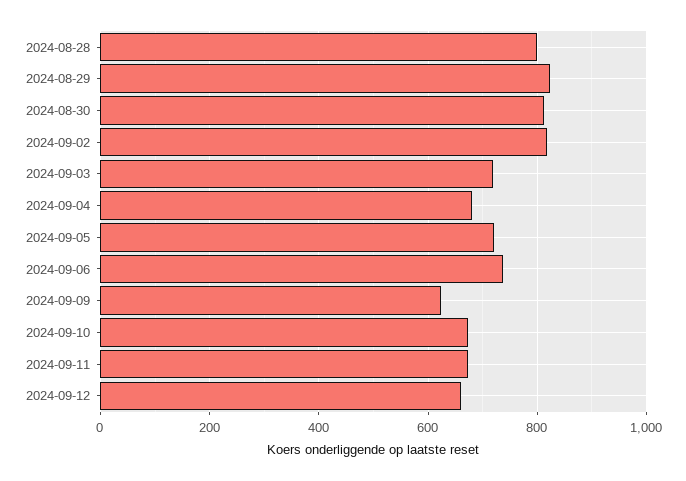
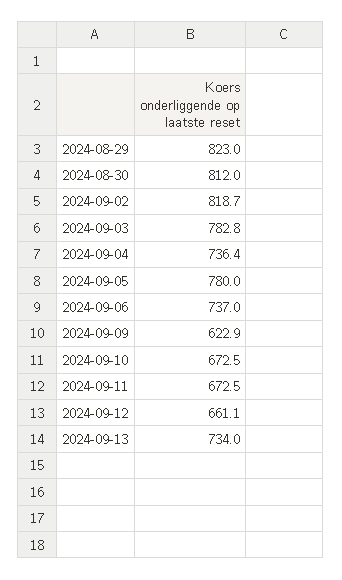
2024-08-28: 800 -> none
2024-09-03: 720 -> 782.8
2024-09-04: 680 -> 736.4
2024-09-05: 720 -> 780
2024-09-13: none -> 734

